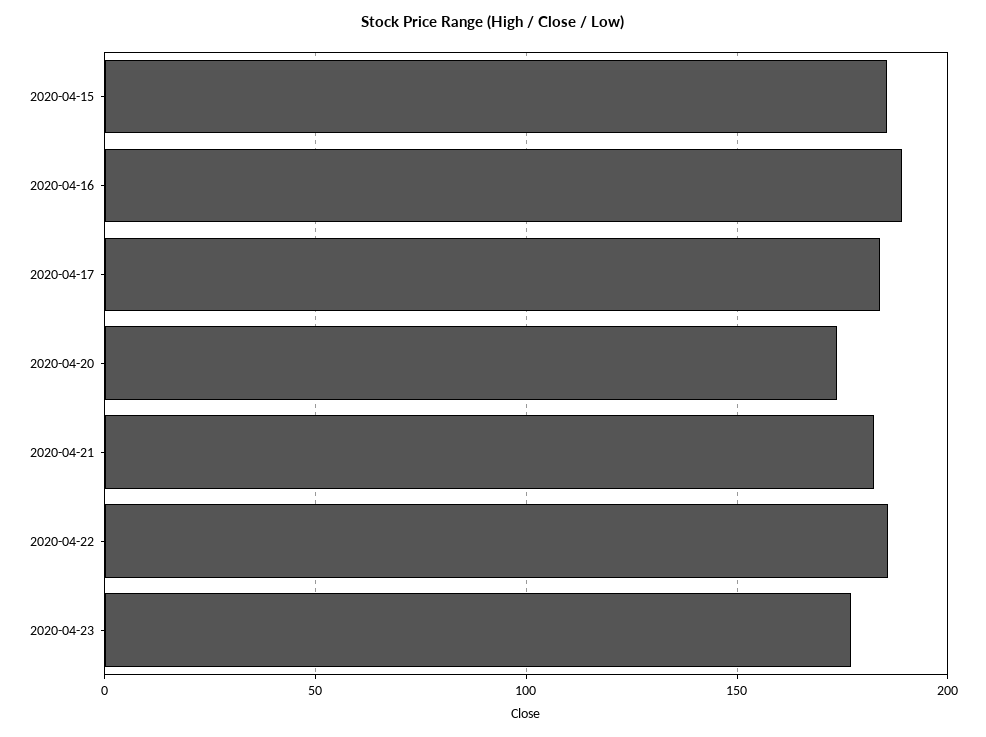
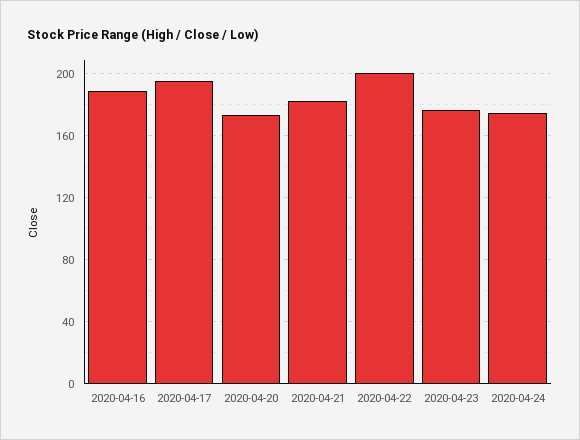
2020-04-15: 185 -> none
2020-04-17: 185 -> 195
2020-04-22: 185 -> 200
2020-04-24: none -> 175

